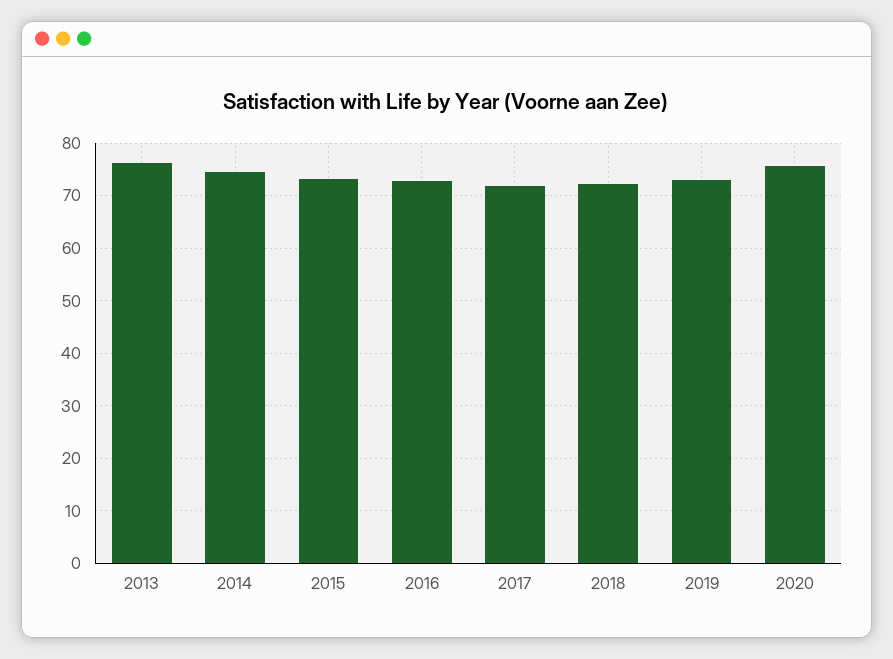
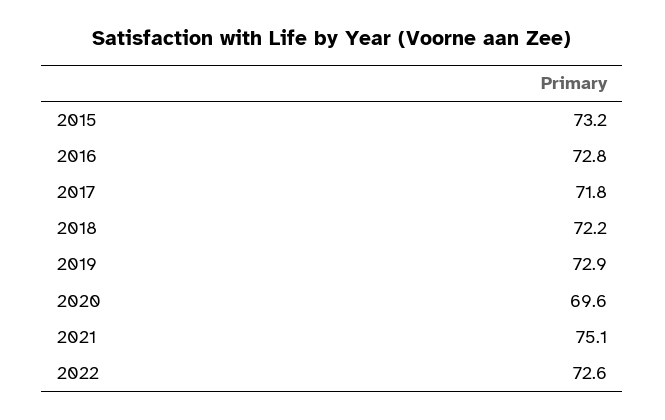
2013: 76 -> none
2014: 74 -> none
2020: 76 -> 69.6
2021: none -> 75.1
2022: none -> 72.6

